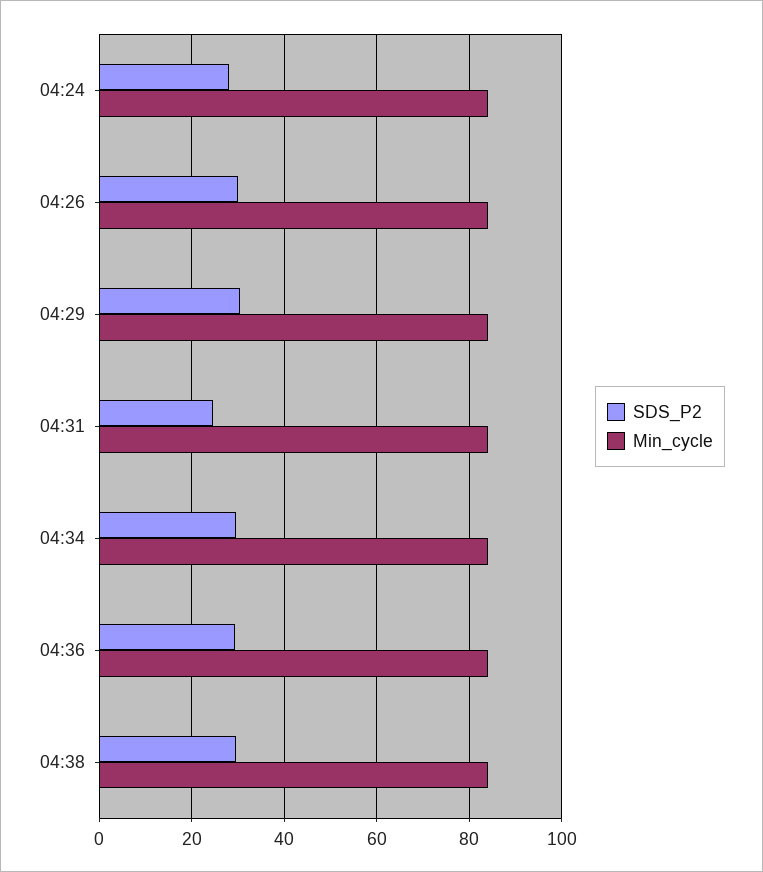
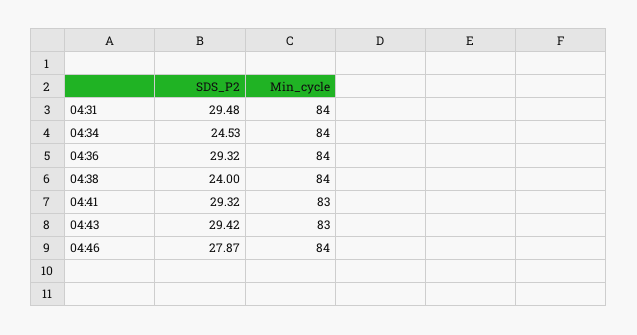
SDS_P2, 04:24: 28 -> none
Min_cycle, 04:24: 84 -> none
SDS_P2, 04:26: 30 -> none
Min_cycle, 04:26: 84 -> none
SDS_P2, 04:29: 30 -> none
Min_cycle, 04:29: 84 -> none
SDS_P2, 04:31: 24 -> 29.48
SDS_P2, 04:34: 30 -> 24.53
SDS_P2, 04:38: 30 -> 24
SDS_P2, 04:41: none -> 29.32
Min_cycle, 04:41: none -> 83
SDS_P2, 04:43: none -> 29.42
Min_cycle, 04:43: none -> 83
SDS_P2, 04:46: none -> 27.87
Min_cycle, 04:46: none -> 84

